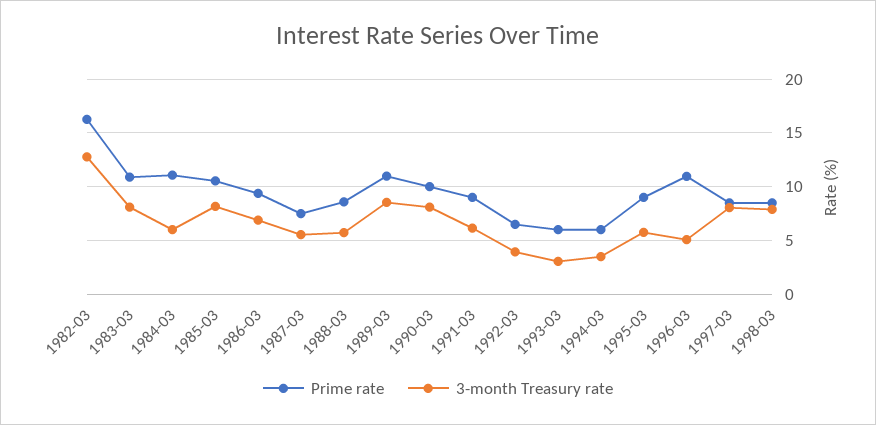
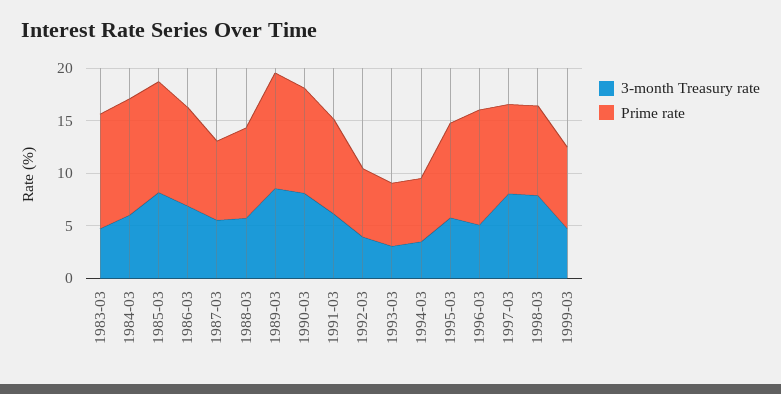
Prime rate, 1982-03: 16 -> none
3-month Treasury rate, 1982-03: 13 -> none
3-month Treasury rate, 1983-03: 8 -> 5
3-month Treasury rate, 1999-03: none -> 5
Prime rate, 1999-03: none -> 8

